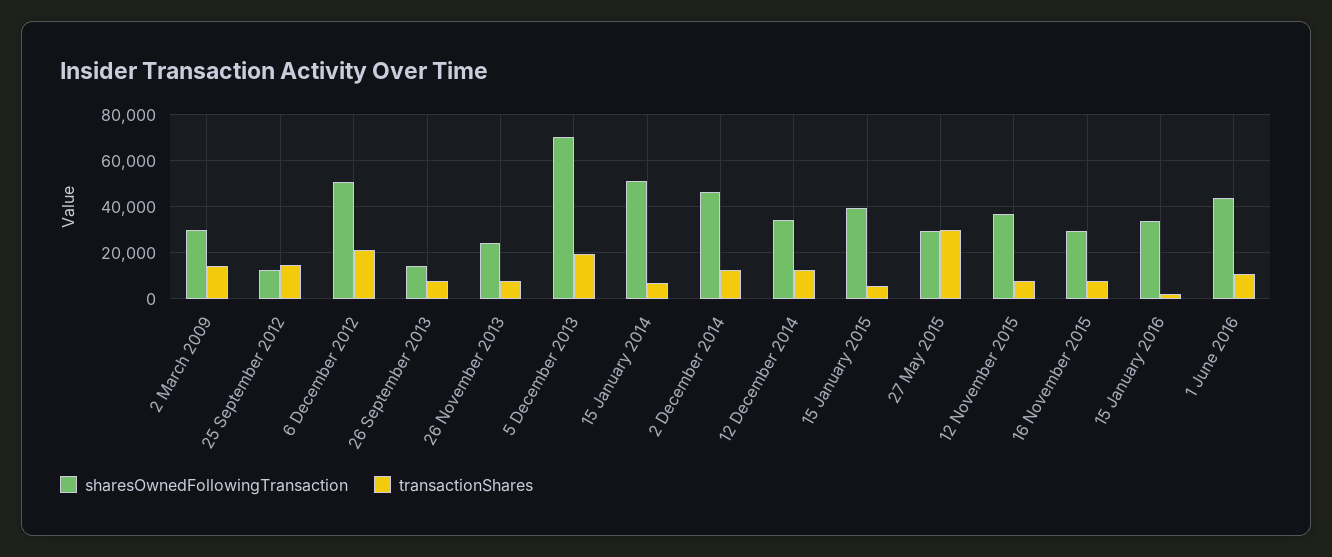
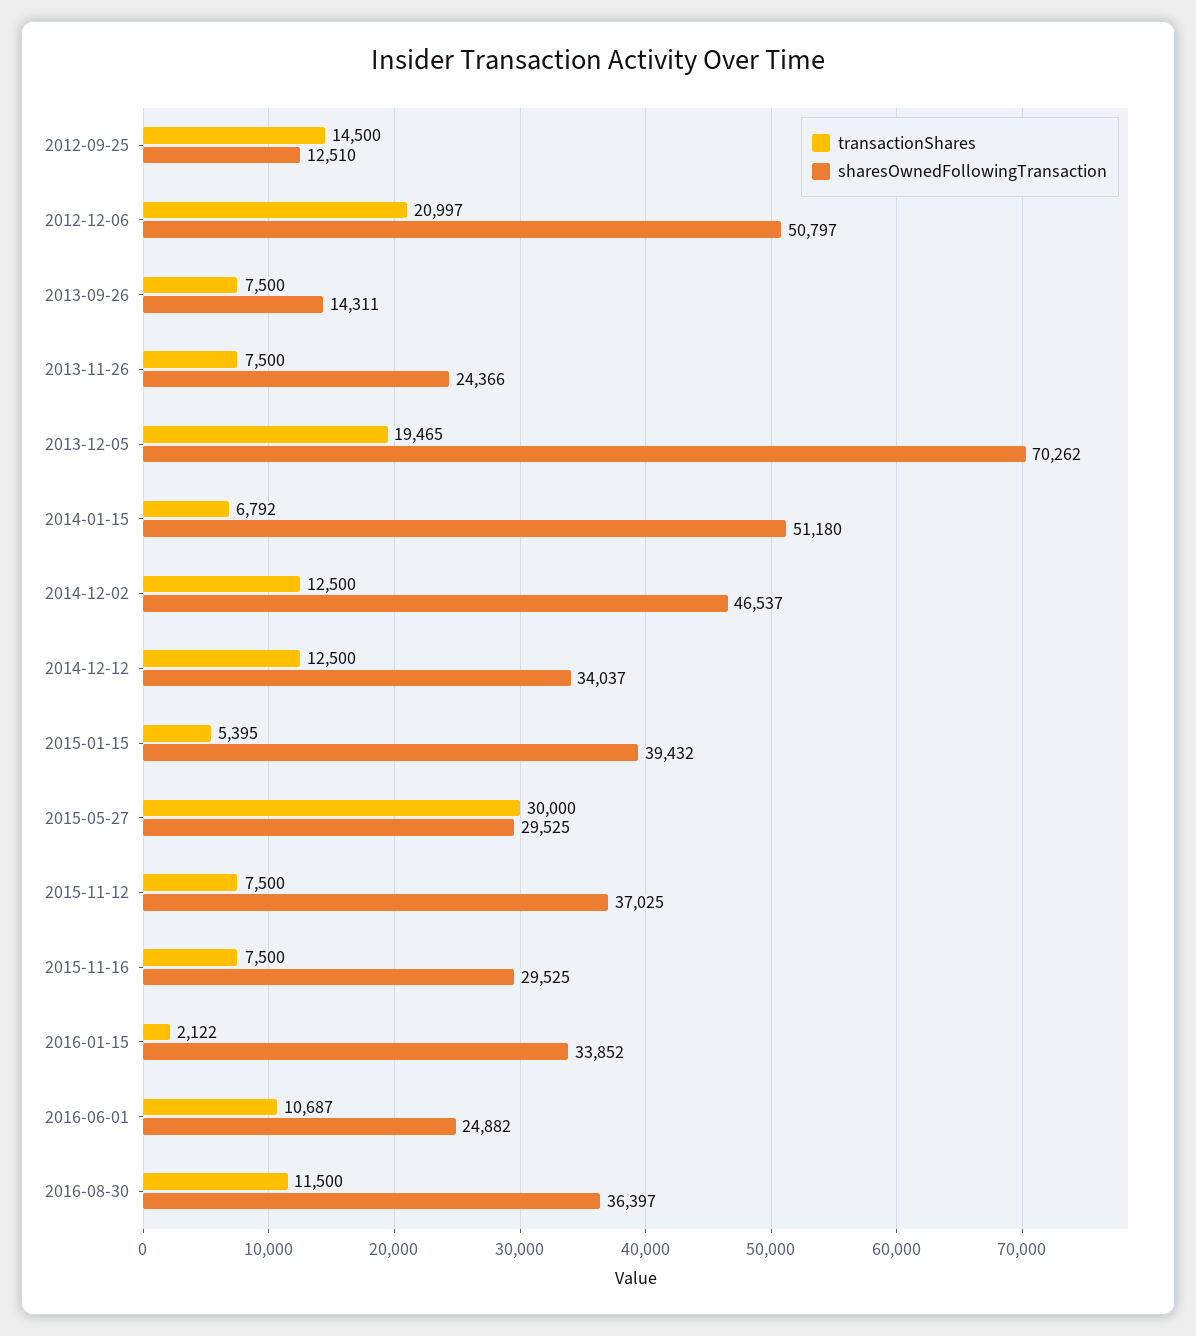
sharesOwnedFollowingTransaction, 2 March 2009: 30000 -> none
transactionShares, 2 March 2009: 15000 -> none
sharesOwnedFollowingTransaction, 1 June 2016: 45000 -> 24882
transactionShares, 2016-08-30: none -> 11500
sharesOwnedFollowingTransaction, 2016-08-30: none -> 36397

